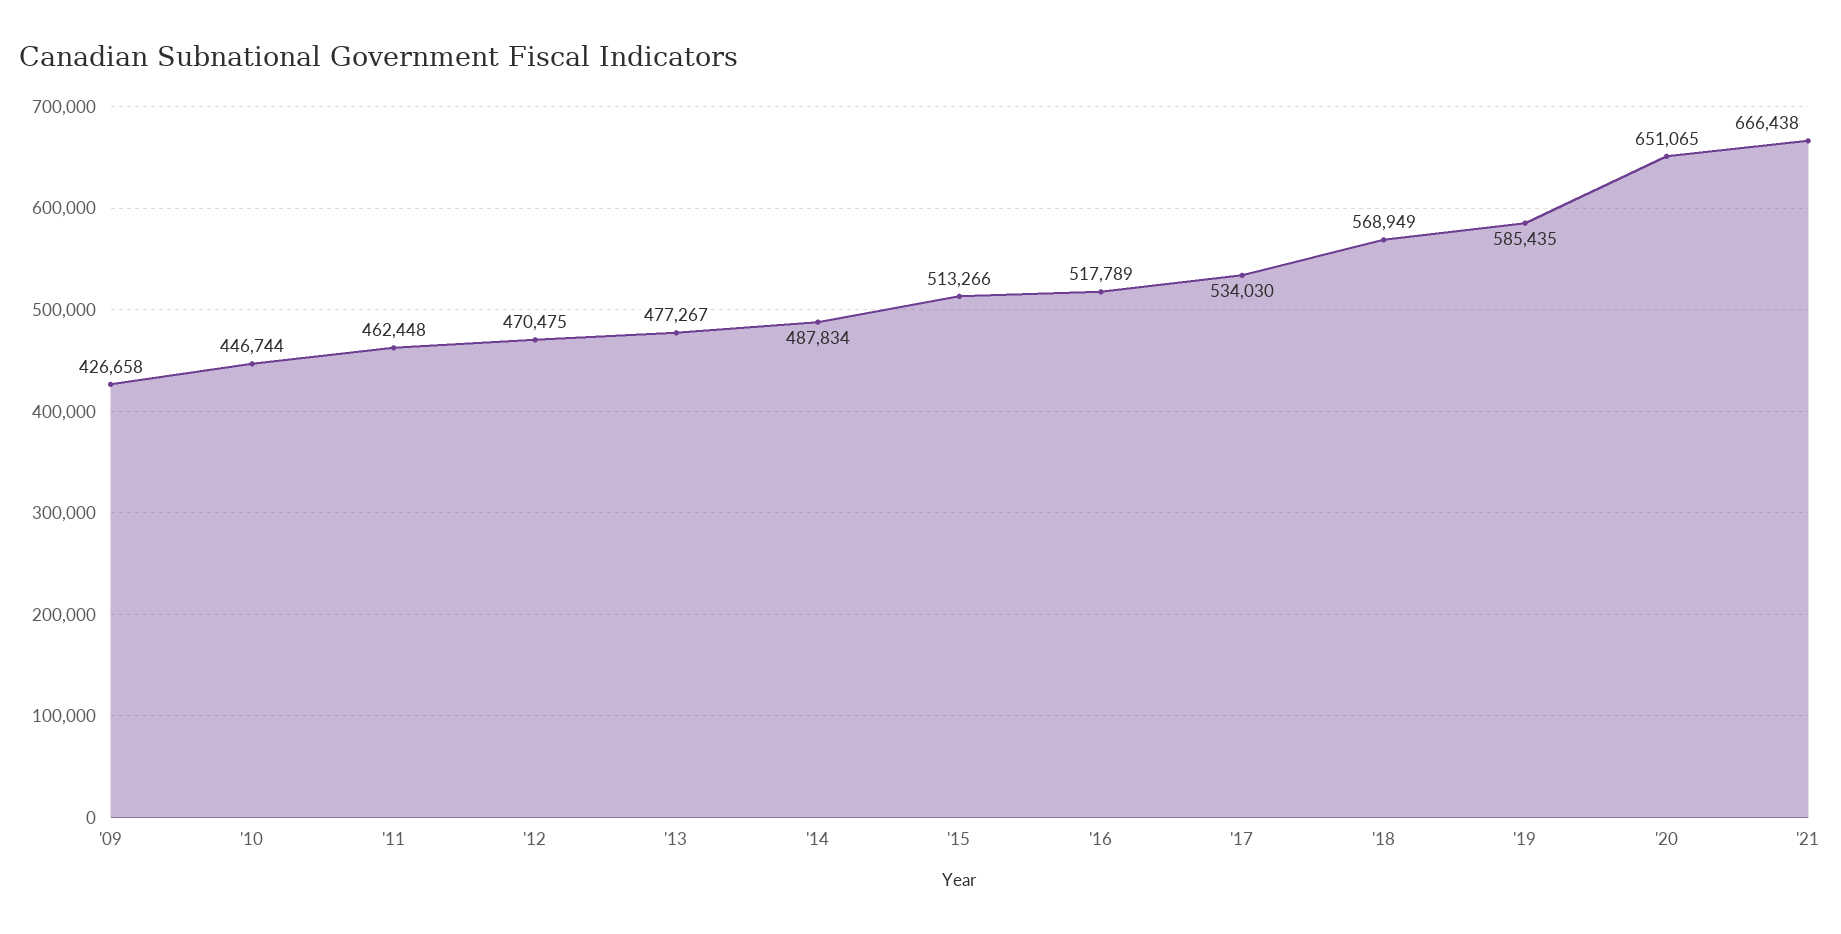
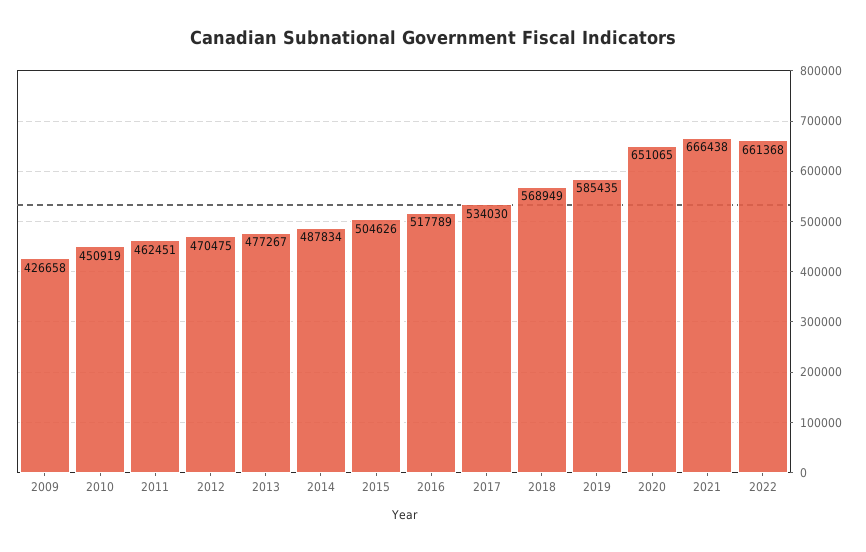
'10: 446744 -> 450919
'11: 462448 -> 462451
'15: 513266 -> 504626
2022: none -> 661368

